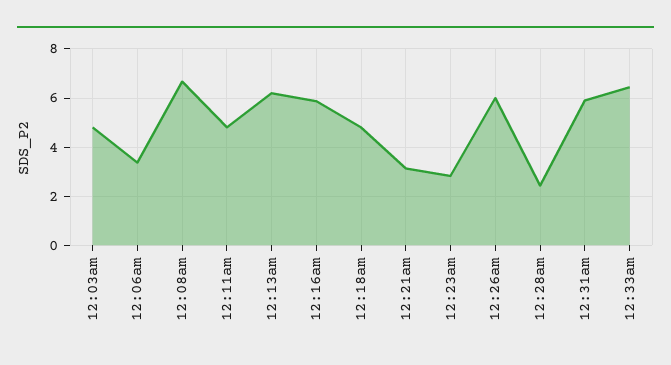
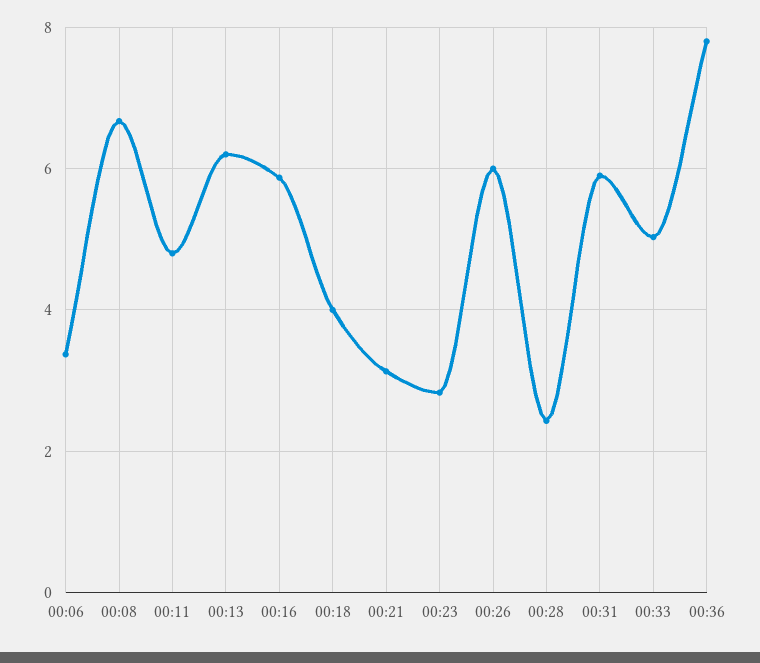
12:03am: 4.75 -> none
12:18am: 4.75 -> 4
12:33am: 6.5 -> 5
00:36: none -> 7.8

